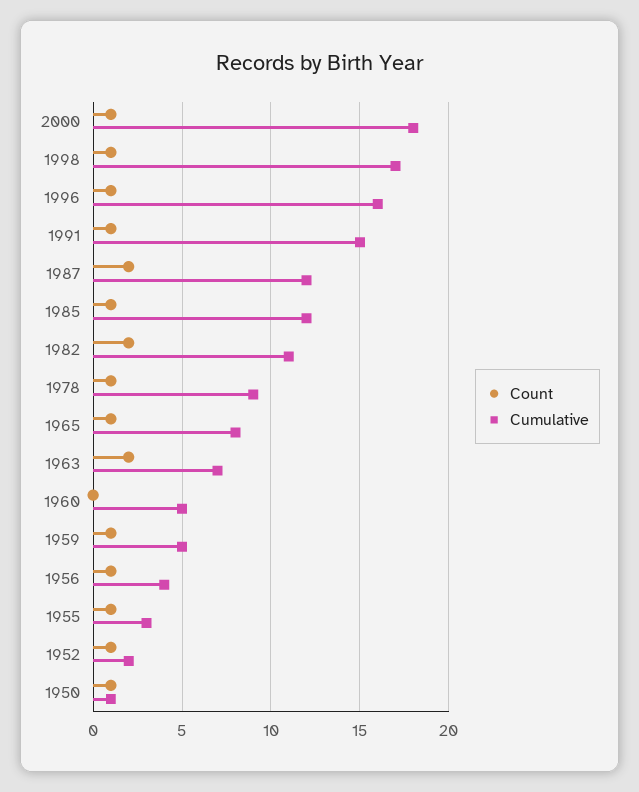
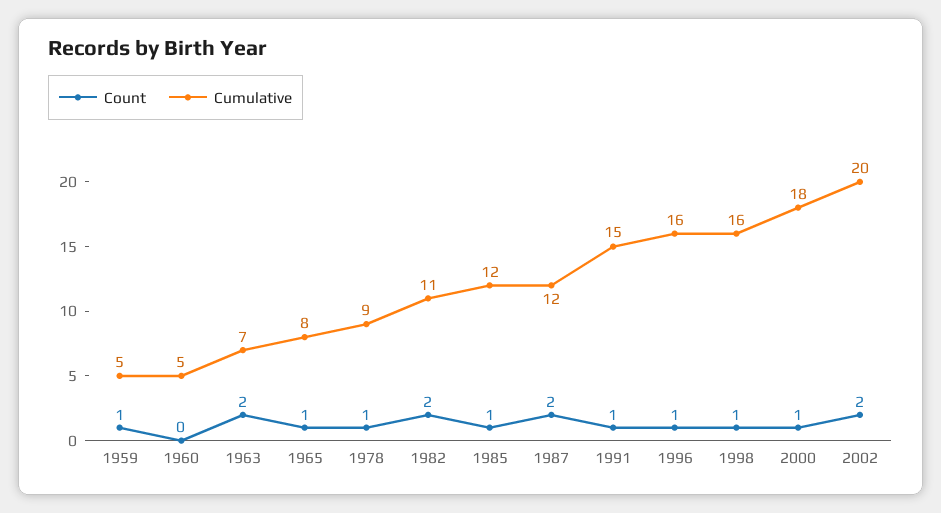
Cumulative, 1998: 17 -> 16
Count, 1956: 1 -> none
Cumulative, 1956: 4 -> none
Count, 1955: 1 -> none
Cumulative, 1955: 3 -> none
Count, 1952: 1 -> none
Cumulative, 1952: 2 -> none
Count, 1950: 1 -> none
Cumulative, 1950: 1 -> none
Count, 2002: none -> 2
Cumulative, 2002: none -> 20

